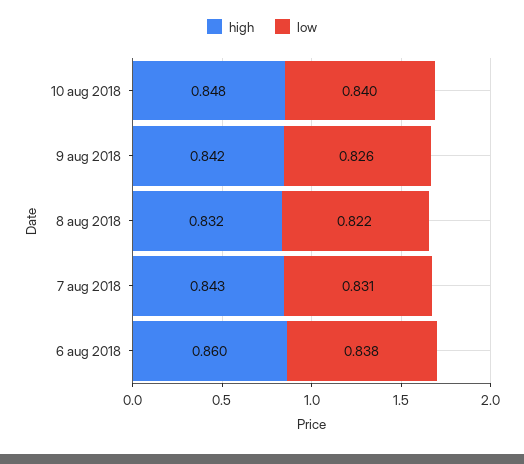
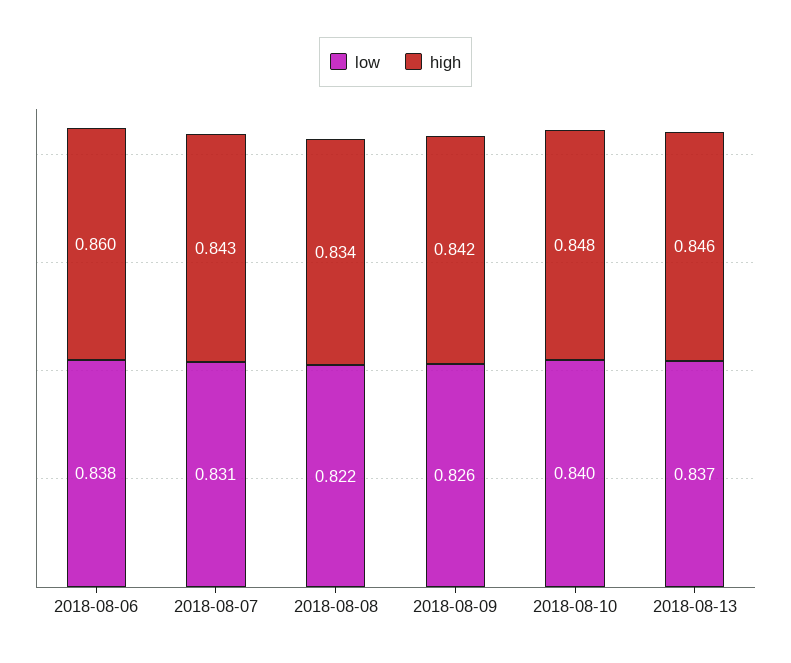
high, 8 aug 2018: 0.832 -> 0.834
low, 2018-08-13: none -> 0.837
high, 2018-08-13: none -> 0.846

